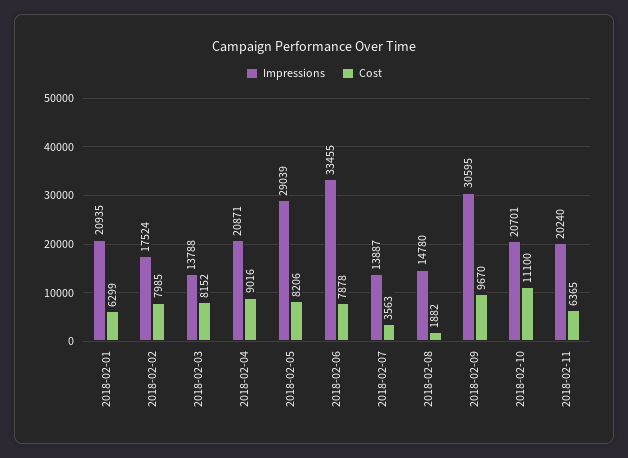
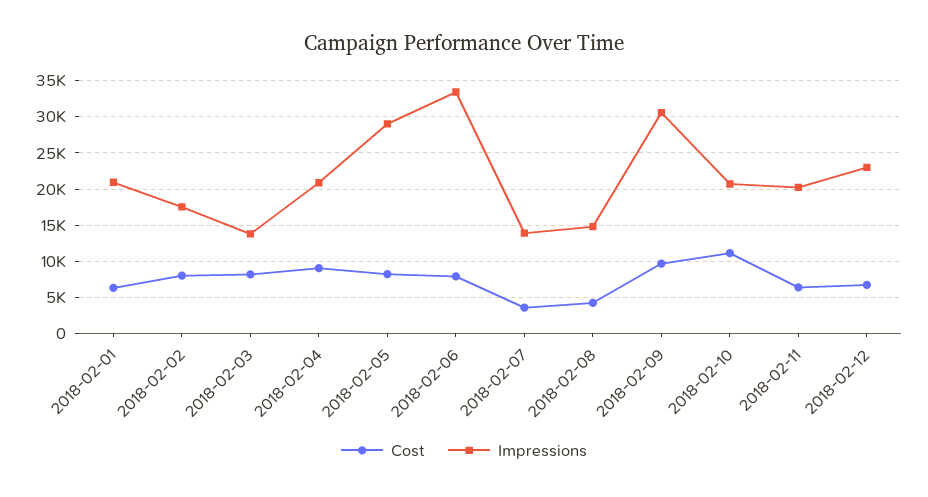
Cost, 2018-02-08: 1882 -> 4000
Cost, 2018-02-12: none -> 7000
Impressions, 2018-02-12: none -> 23000

